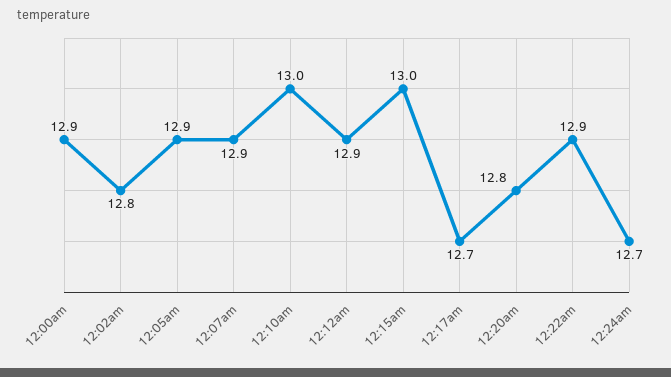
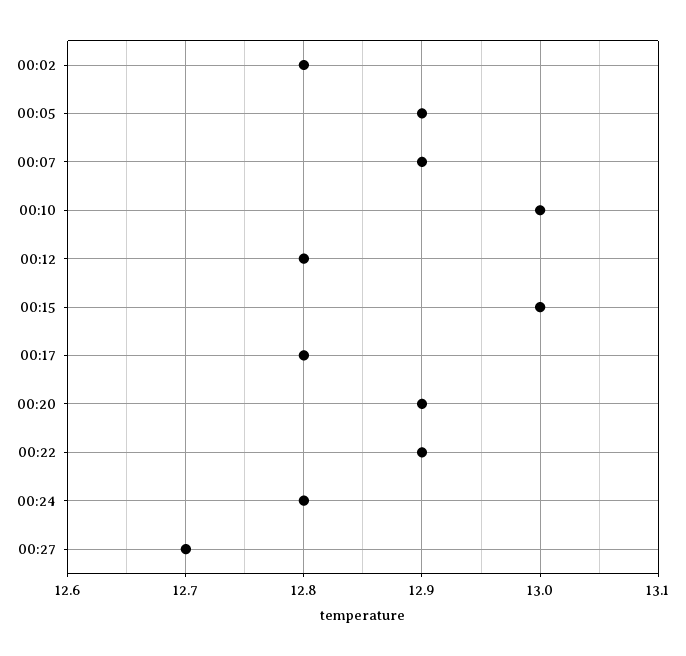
12:00am: 12.9 -> none
12:12am: 12.9 -> 12.8
12:17am: 12.7 -> 12.8
12:20am: 12.8 -> 12.9
12:24am: 12.7 -> 12.8
00:27: none -> 12.7

